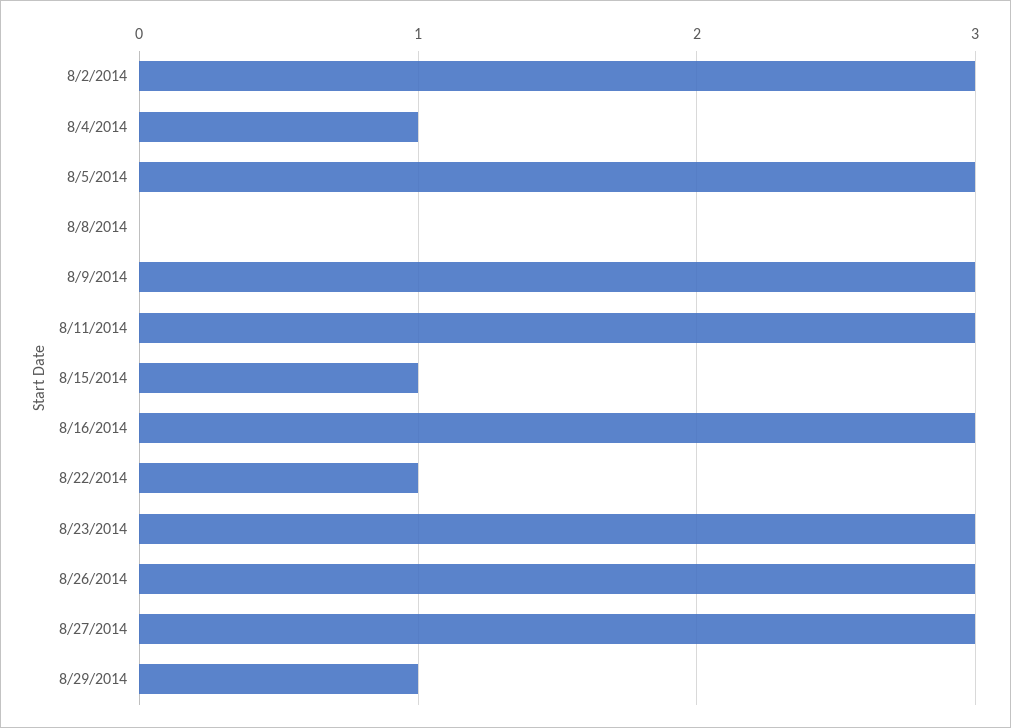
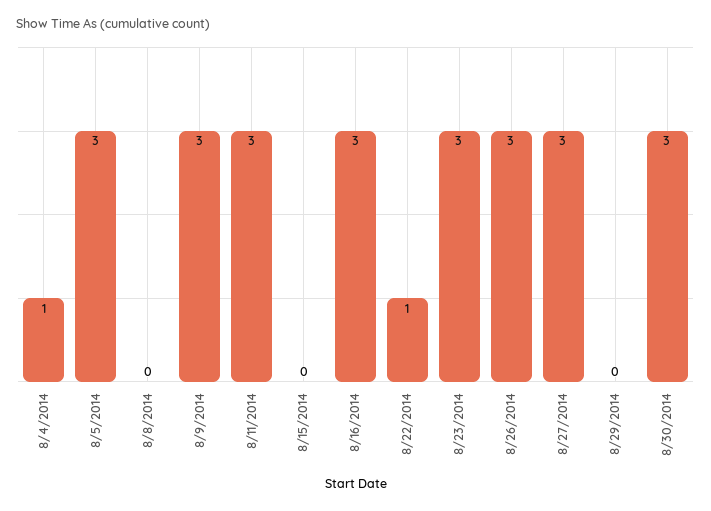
8/2/2014: 3 -> none
8/15/2014: 1 -> 0
8/29/2014: 1 -> 0
8/30/2014: none -> 3

